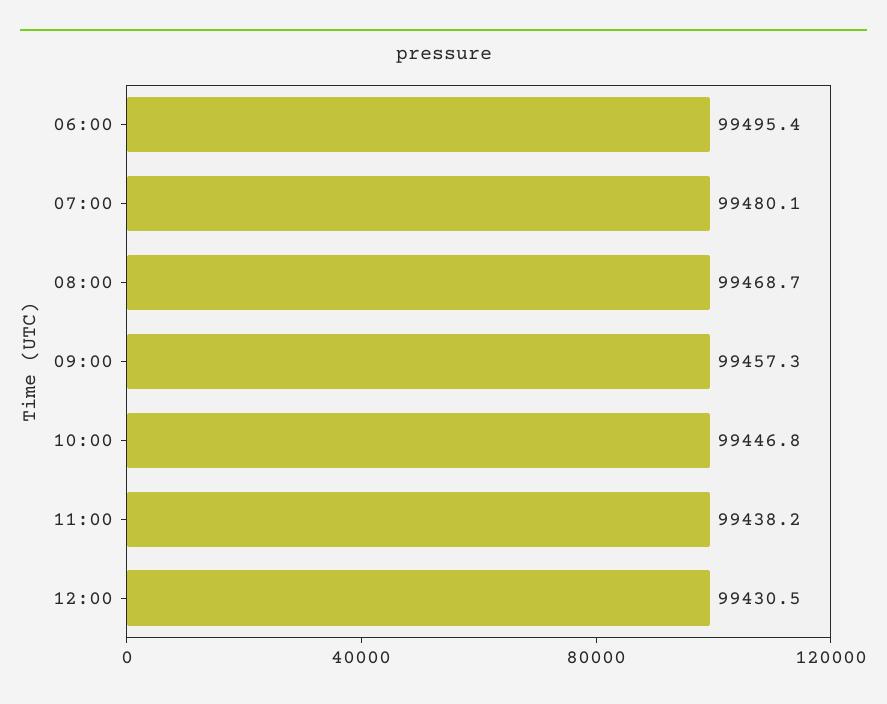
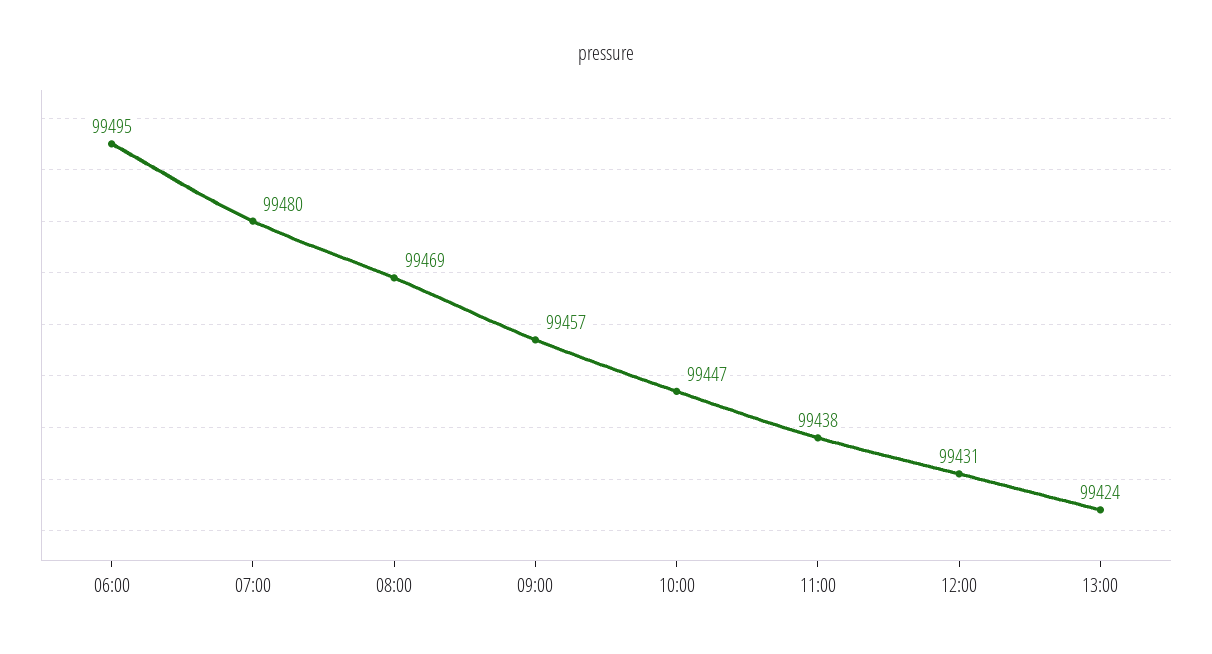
13:00: none -> 99424

